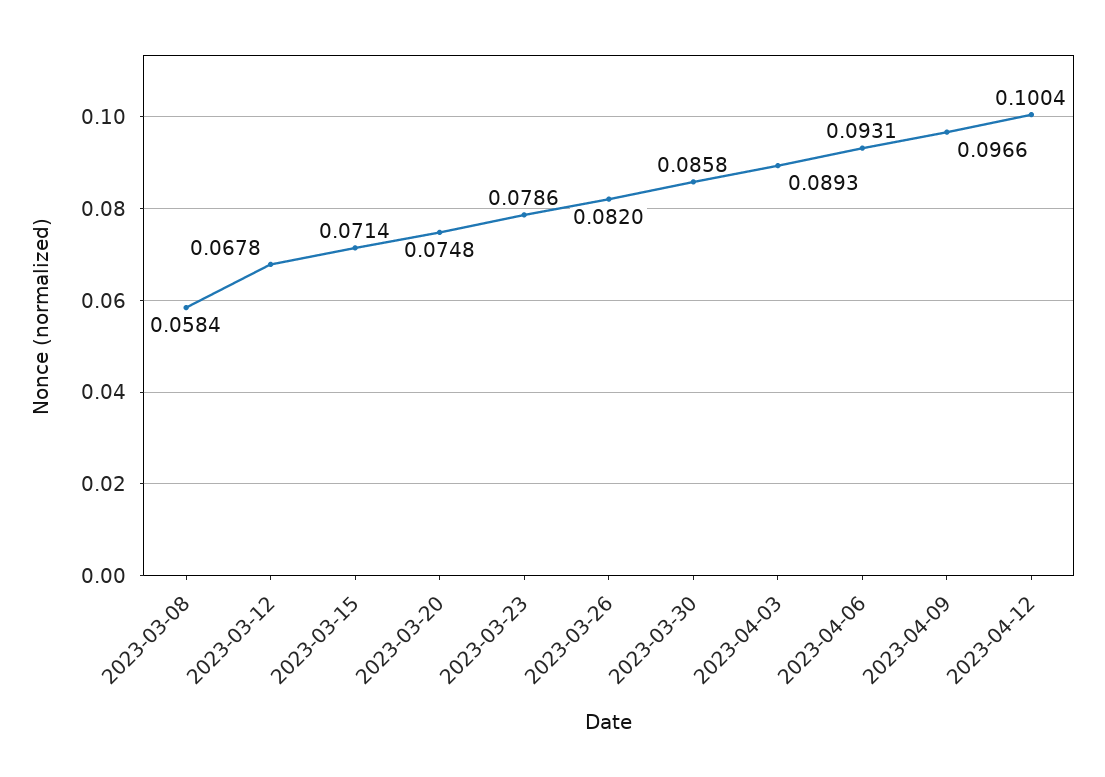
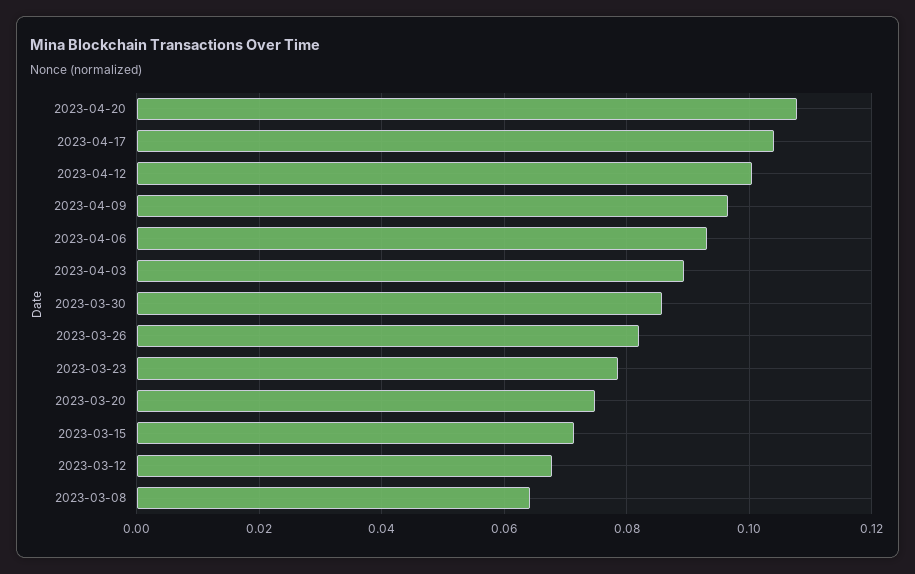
2023-03-08: 0.0584 -> 0.064
2023-04-20: none -> 0.108
2023-04-17: none -> 0.104

